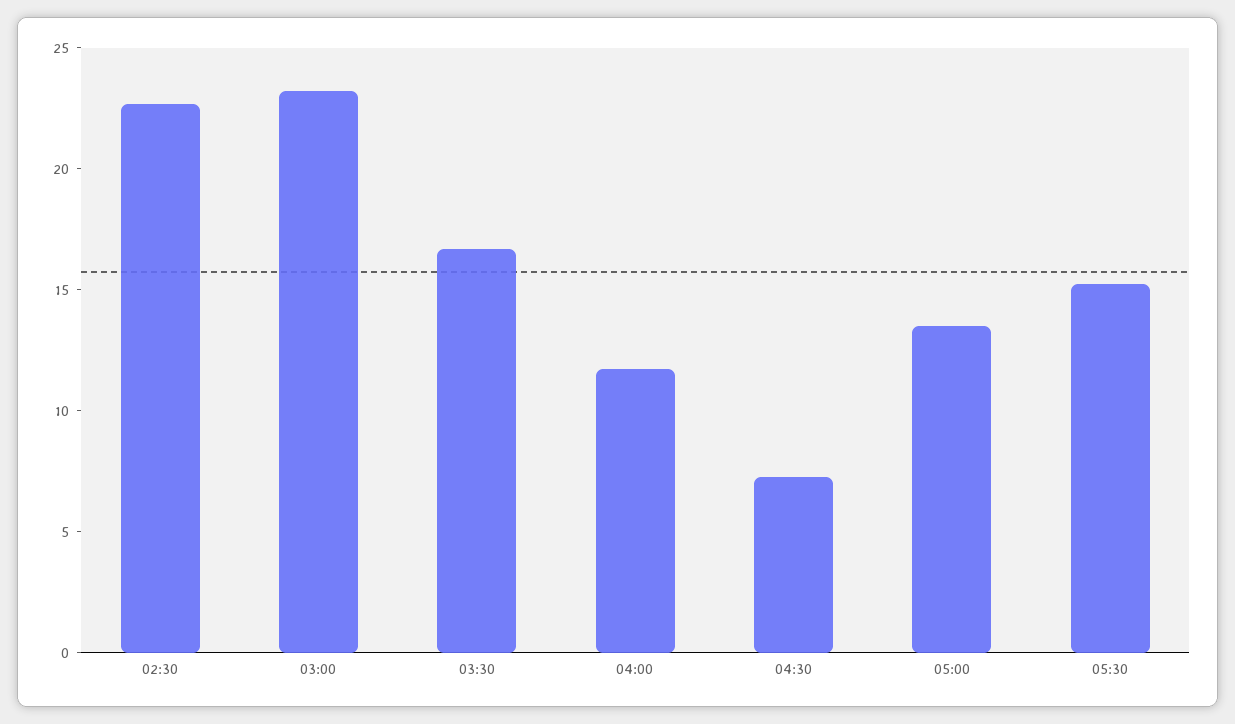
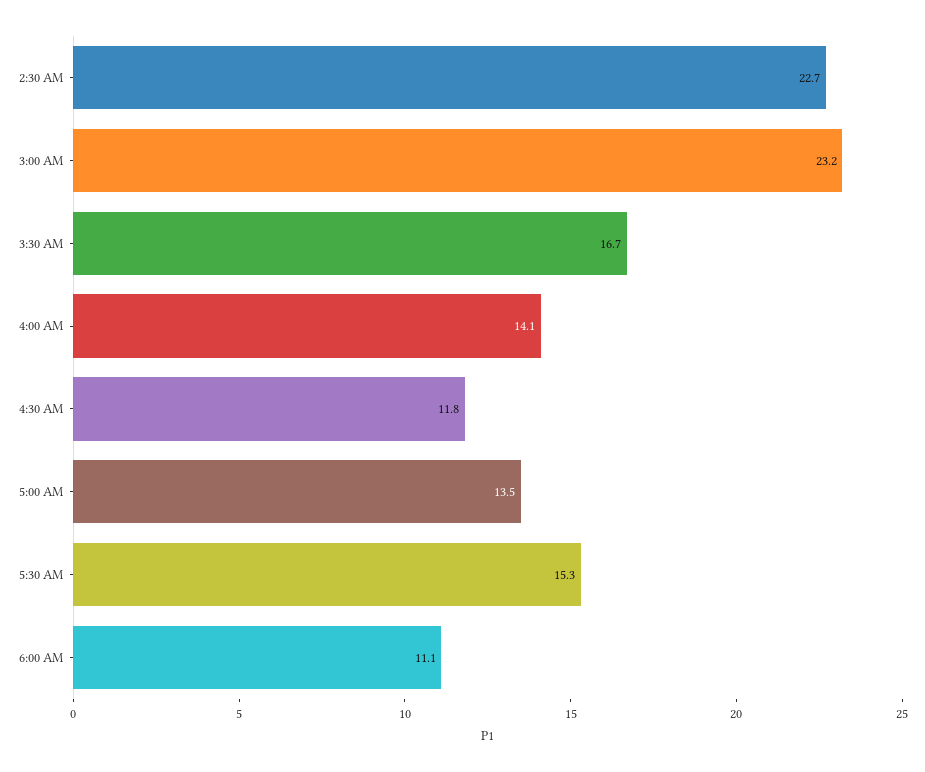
04:00: 12 -> 14.1
04:30: 7 -> 11.8
6:00 AM: none -> 11.1

